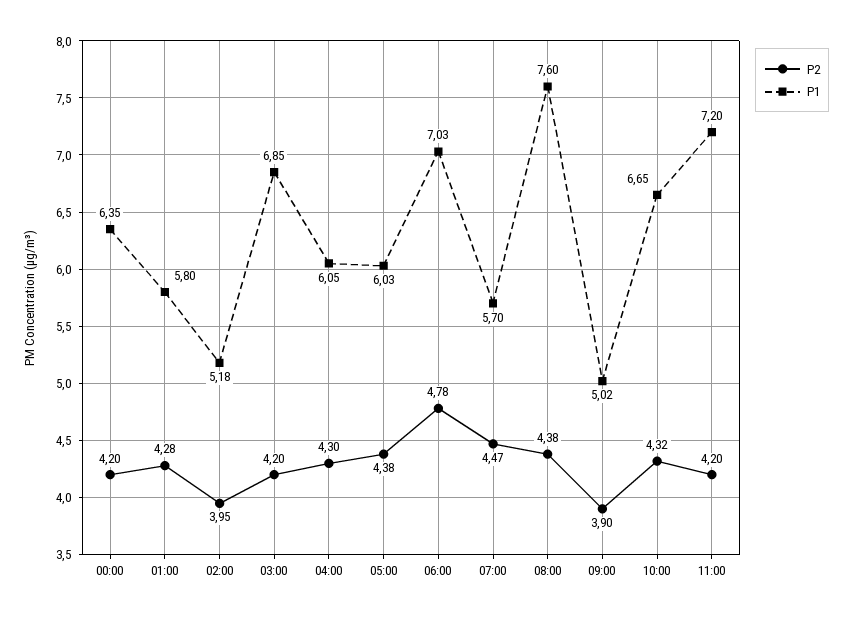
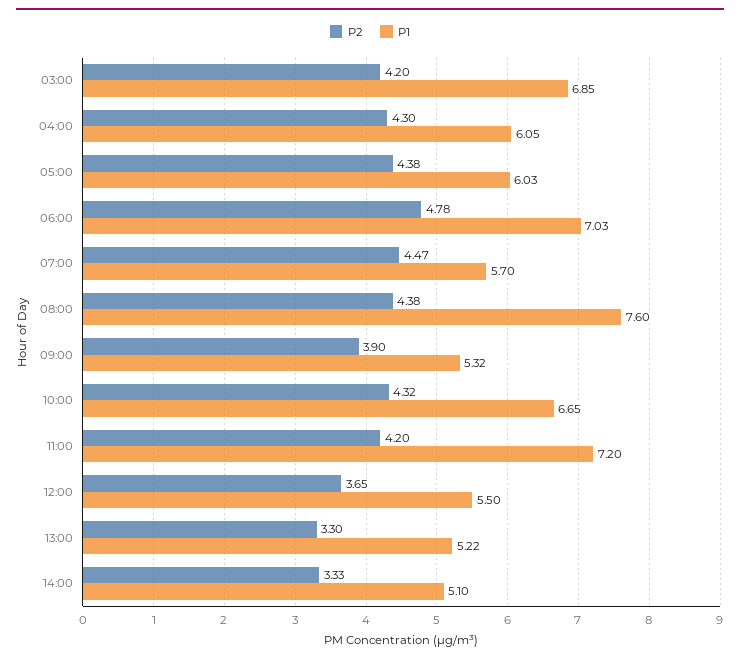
P2, 00:00: 4.2 -> none
P1, 00:00: 6.35 -> none
P2, 01:00: 4.28 -> none
P1, 01:00: 5.8 -> none
P2, 02:00: 3.95 -> none
P1, 02:00: 5.18 -> none
P1, 09:00: 5.02 -> 5.32
P2, 12:00: none -> 3.65
P1, 12:00: none -> 5.5
P2, 13:00: none -> 3.3
P1, 13:00: none -> 5.22
P2, 14:00: none -> 3.33
P1, 14:00: none -> 5.1

